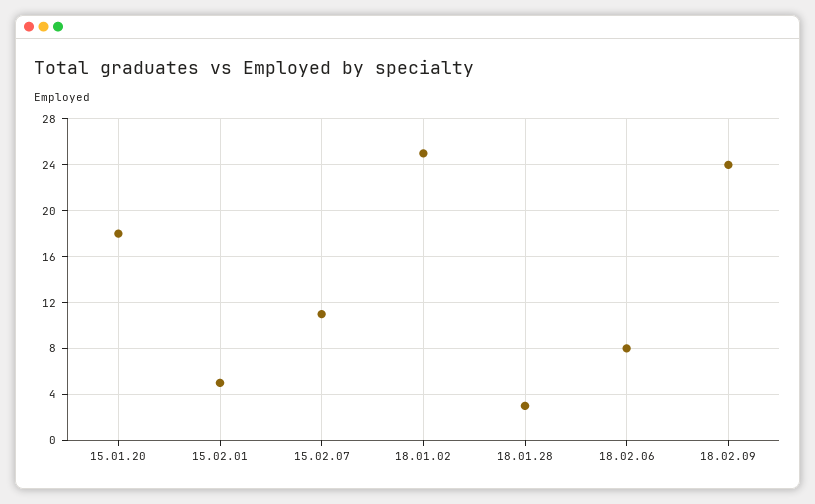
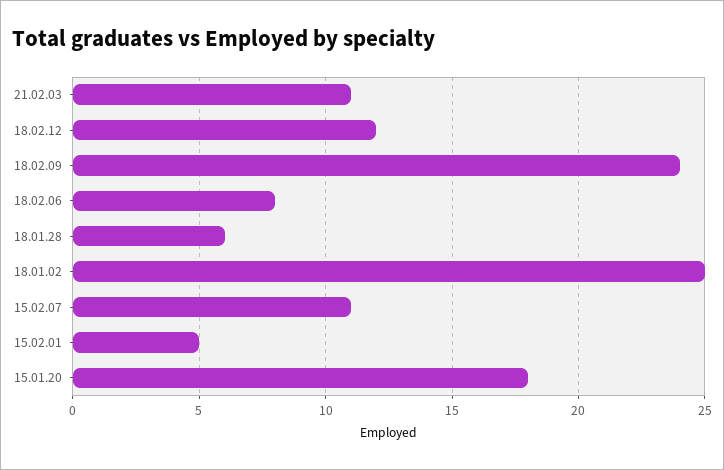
18.01.28: 3 -> 6
21.02.03: none -> 11
18.02.12: none -> 12

